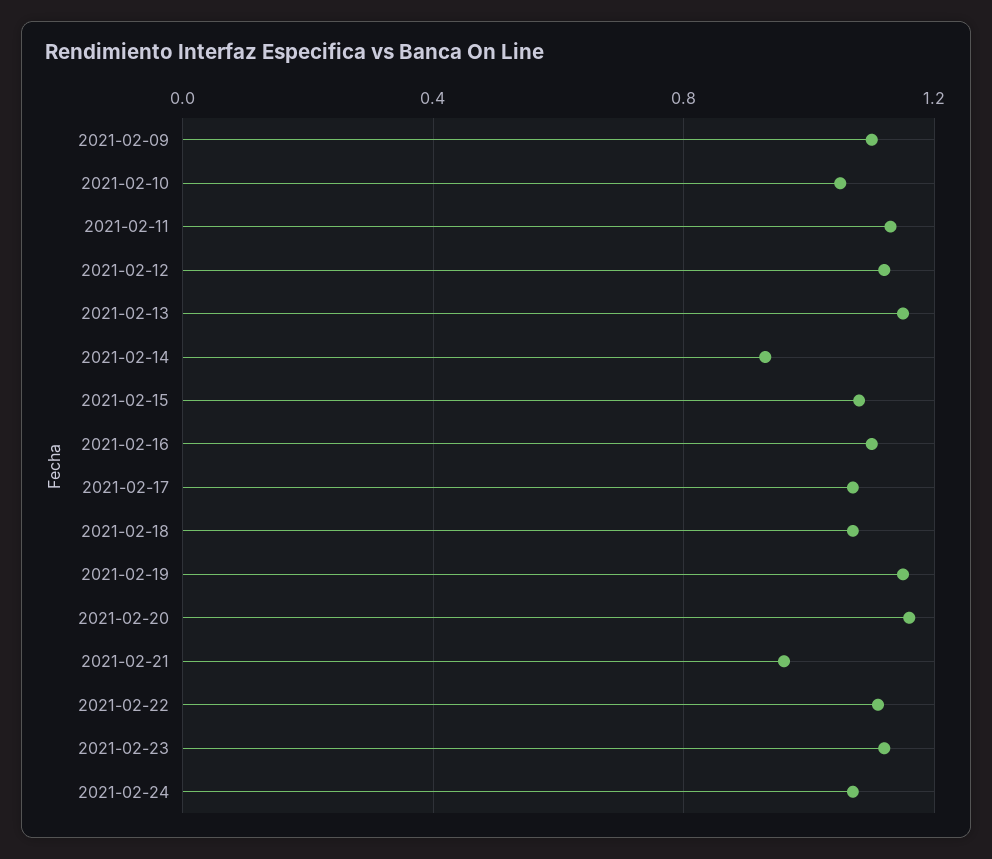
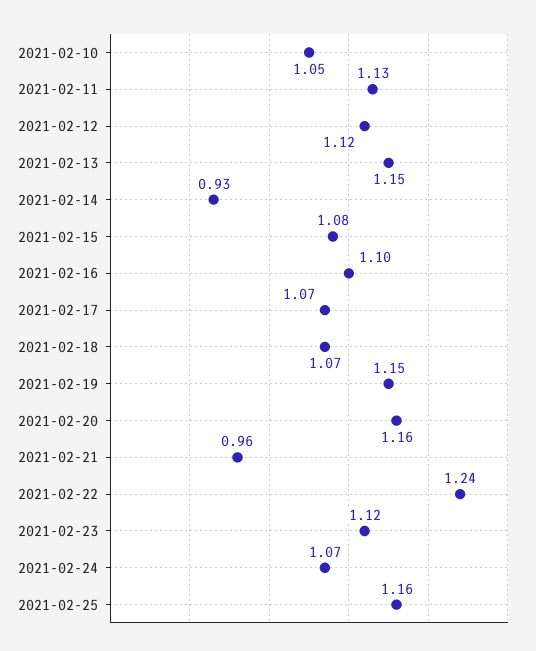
2021-02-09: 1.1 -> none
2021-02-22: 1.1 -> 1.24
2021-02-25: none -> 1.16

